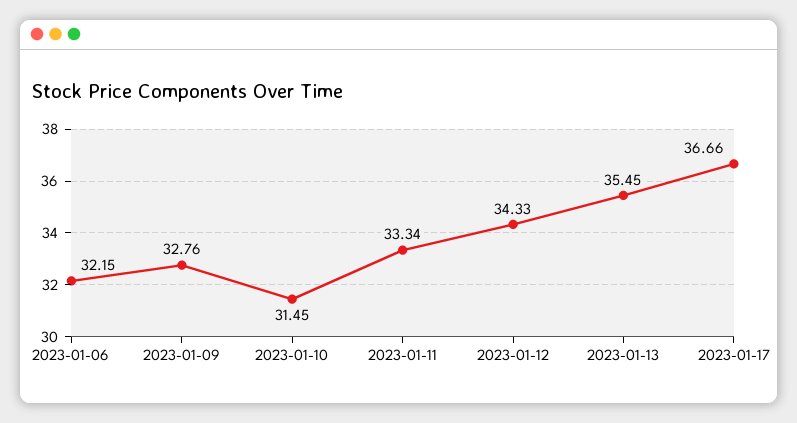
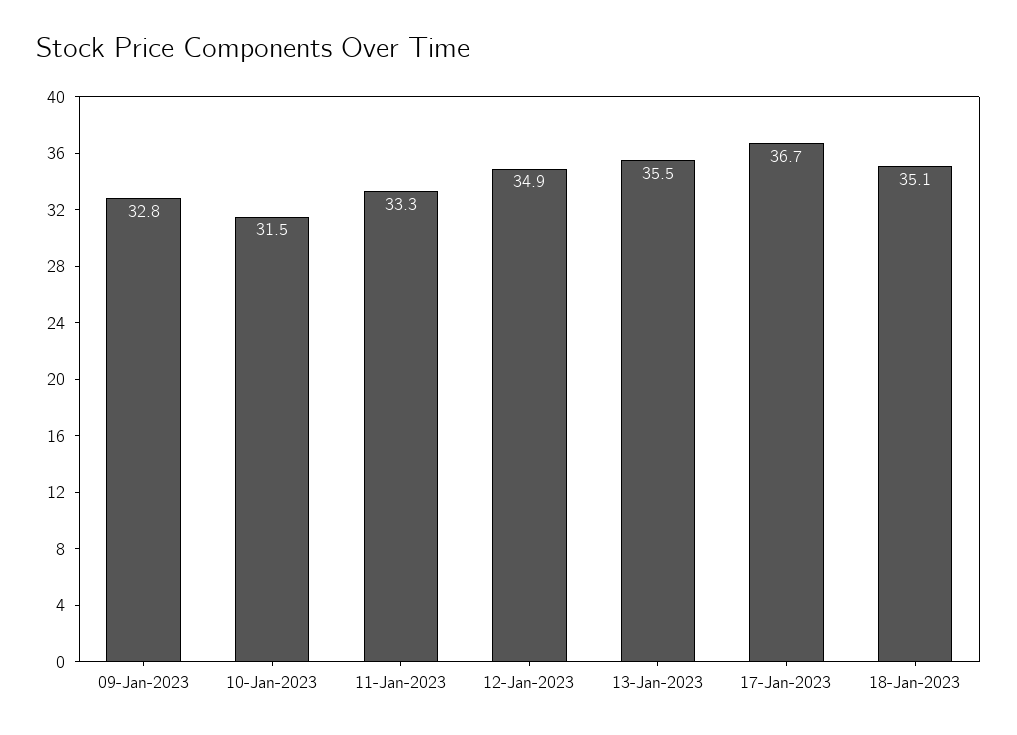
2023-01-06: 32.15 -> none
2023-01-12: 34.33 -> 34.9
18-Jan-2023: none -> 35.1

